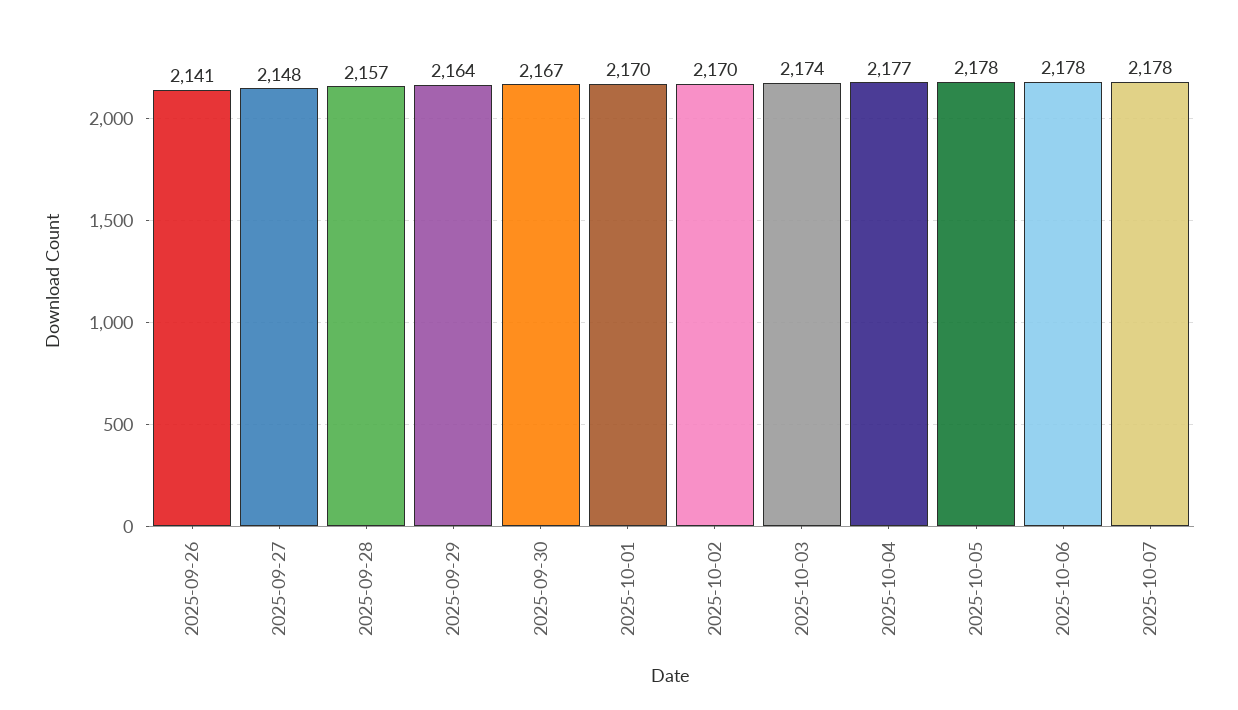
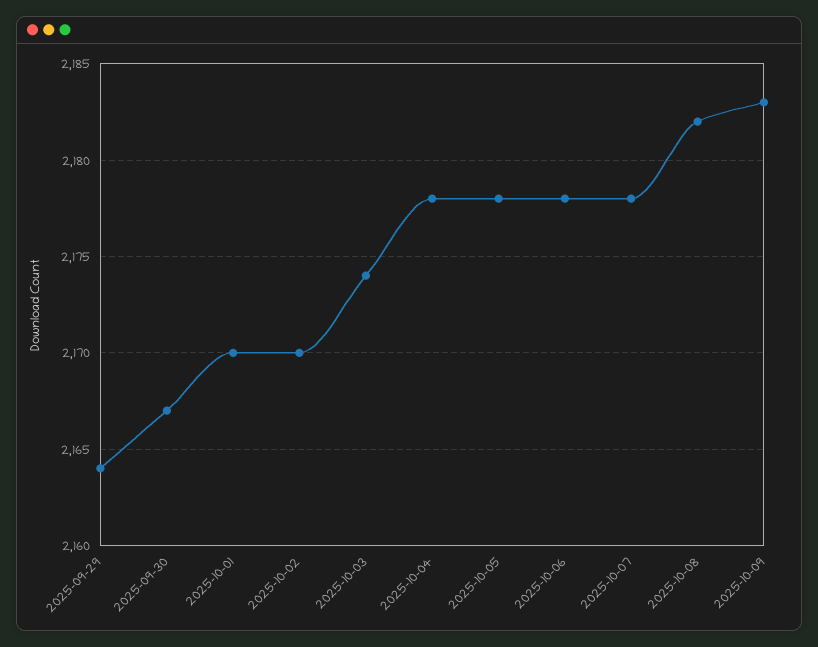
2025-09-26: 2141 -> none
2025-09-27: 2148 -> none
2025-09-28: 2157 -> none
2025-10-04: 2177 -> 2178
2025-10-08: none -> 2182
2025-10-09: none -> 2183

